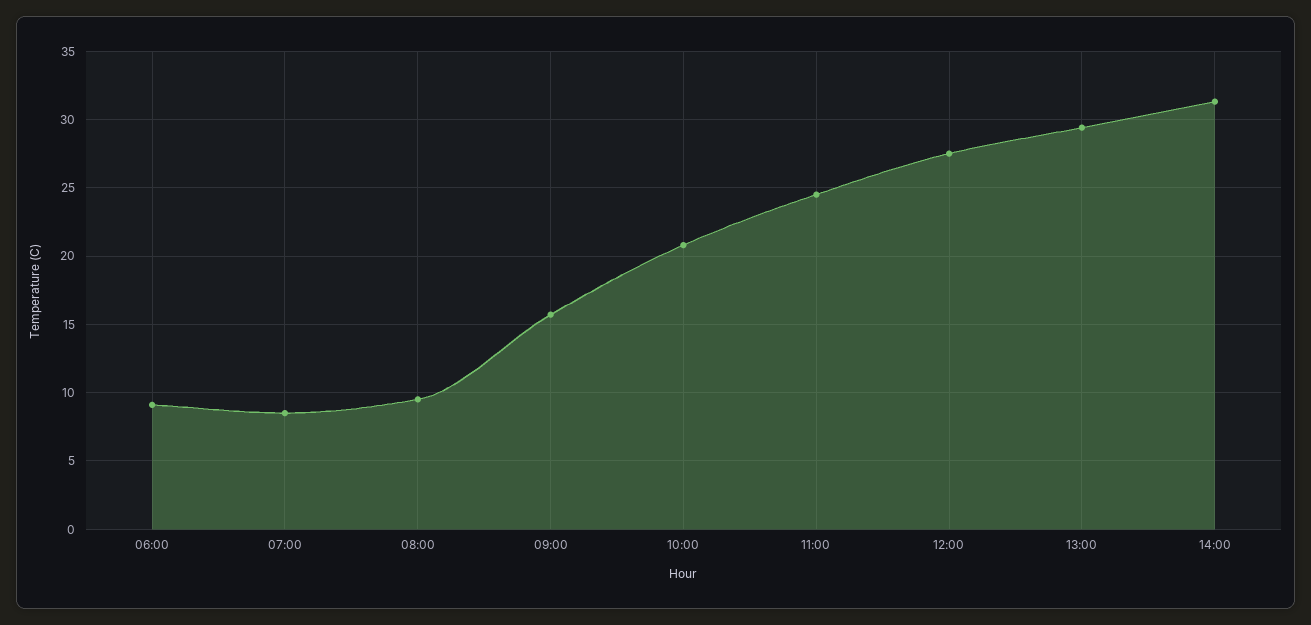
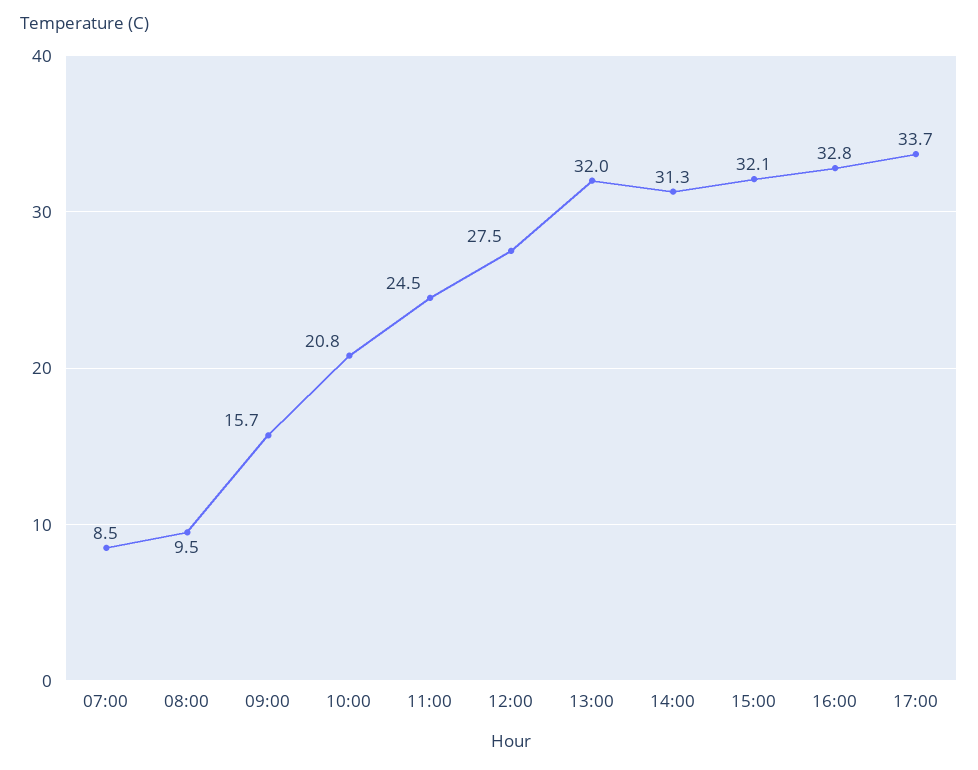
06:00: 9 -> none
13:00: 29.5 -> 32
15:00: none -> 32.1
16:00: none -> 32.8
17:00: none -> 33.7

